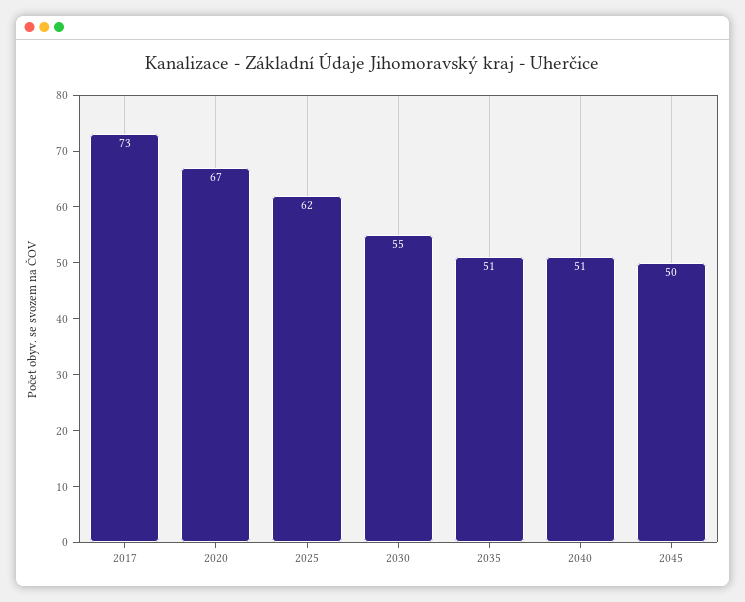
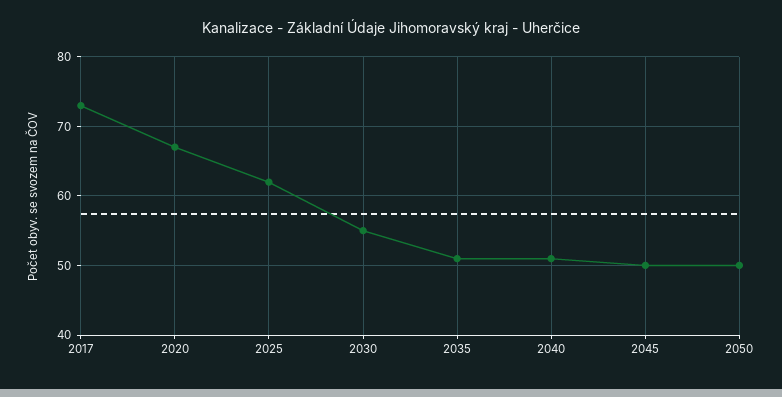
2050: none -> 50

